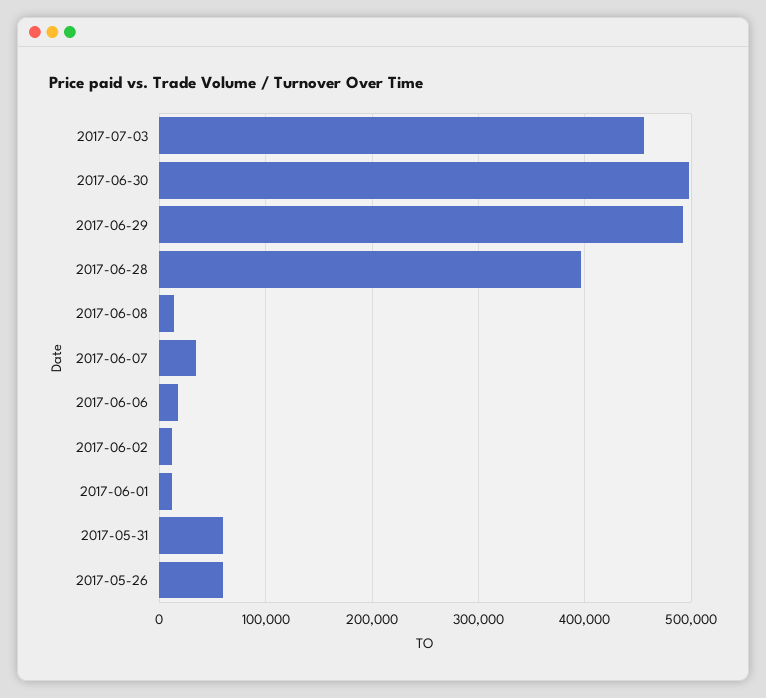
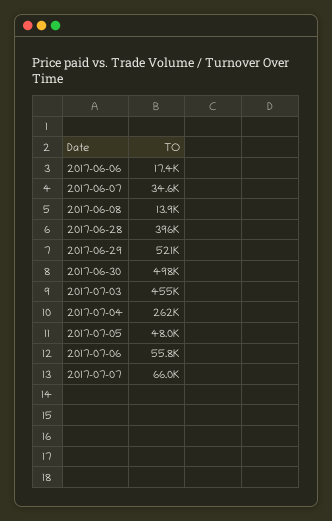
2017-06-29: 490000 -> 521000
2017-06-02: 10000 -> none
2017-06-01: 10000 -> none
2017-05-31: 60000 -> none
2017-05-26: 60000 -> none
2017-07-04: none -> 262000
2017-07-05: none -> 48000
2017-07-06: none -> 55800
2017-07-07: none -> 66000

